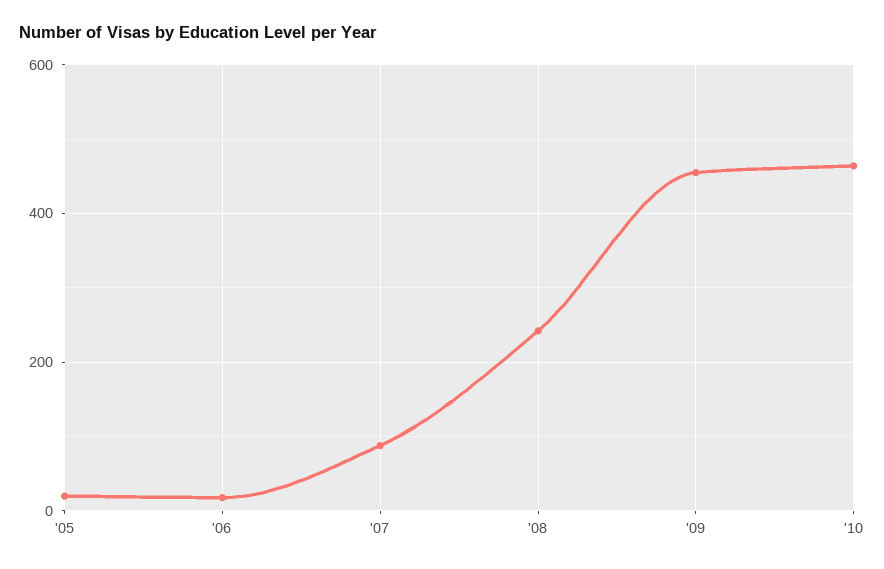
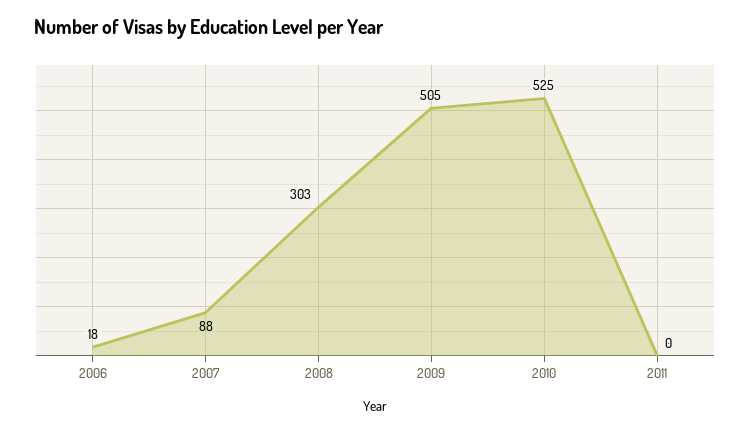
'05: 20 -> none
'08: 240 -> 303
'09: 460 -> 505
'10: 460 -> 525
2011: none -> 0

